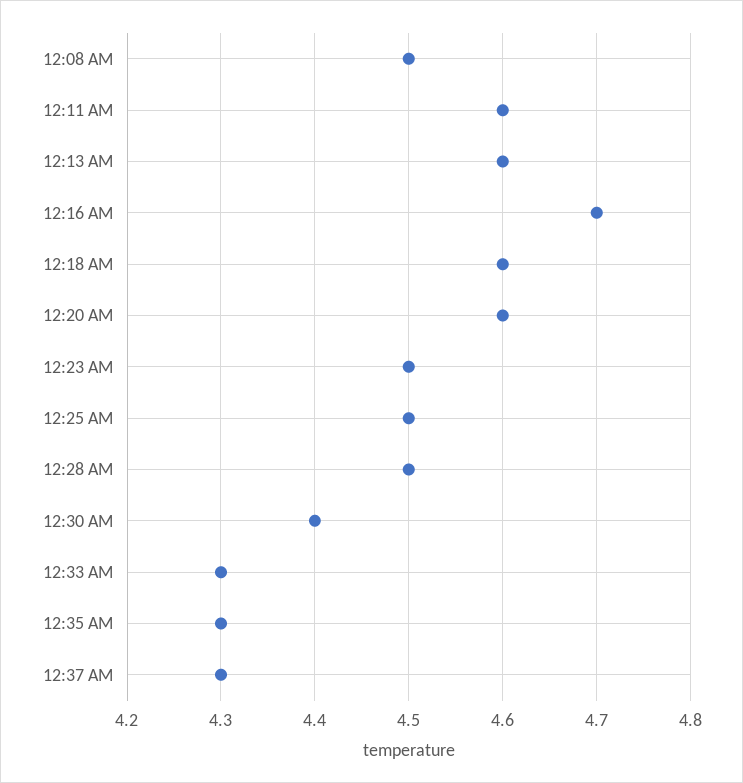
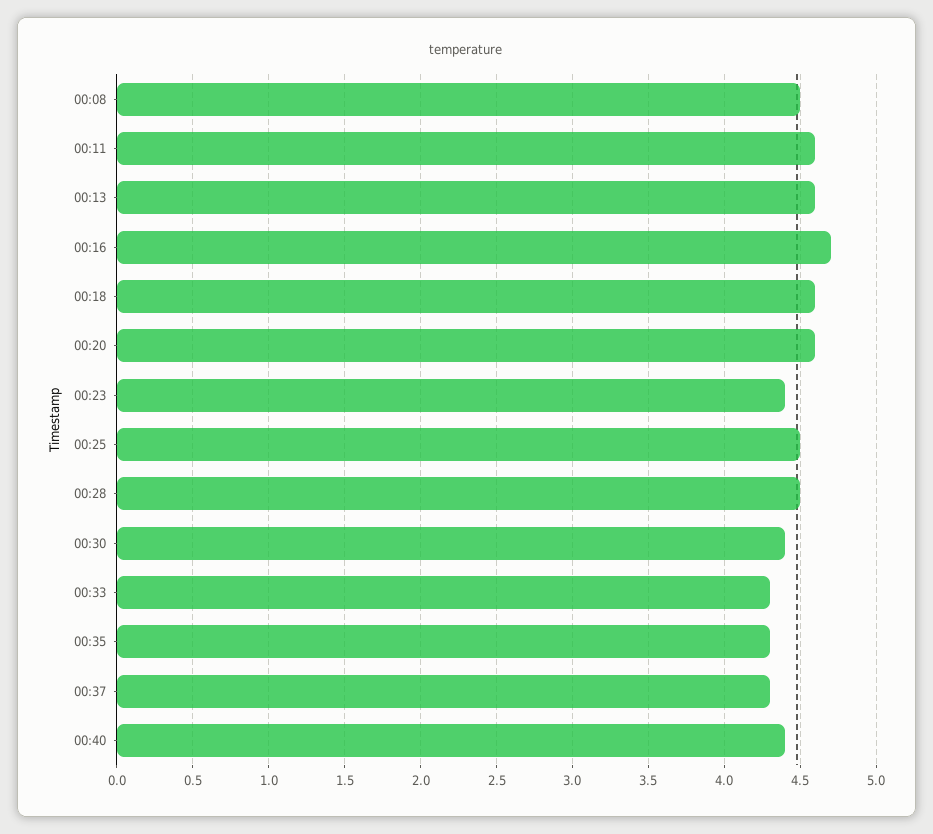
12:23 AM: 4.5 -> 4.4
00:40: none -> 4.4

